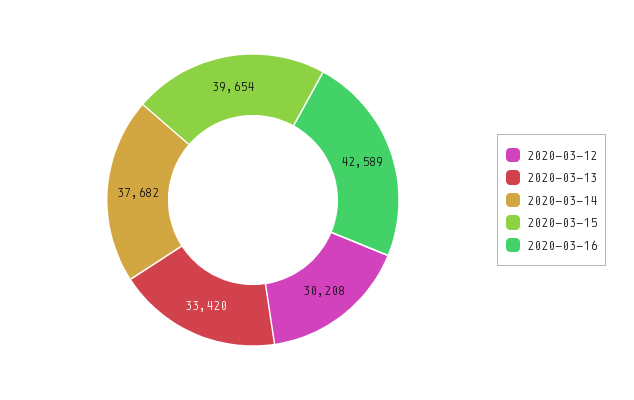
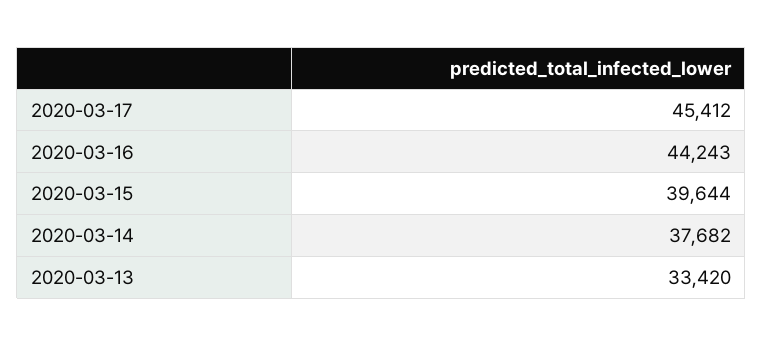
2020-03-12: 30208 -> none
2020-03-15: 39654 -> 39644
2020-03-16: 42589 -> 44243
2020-03-17: none -> 45412

